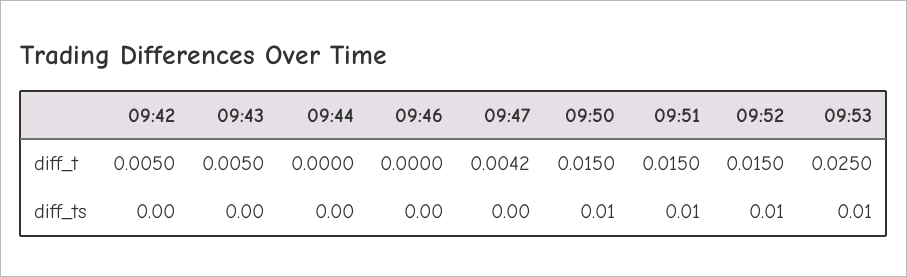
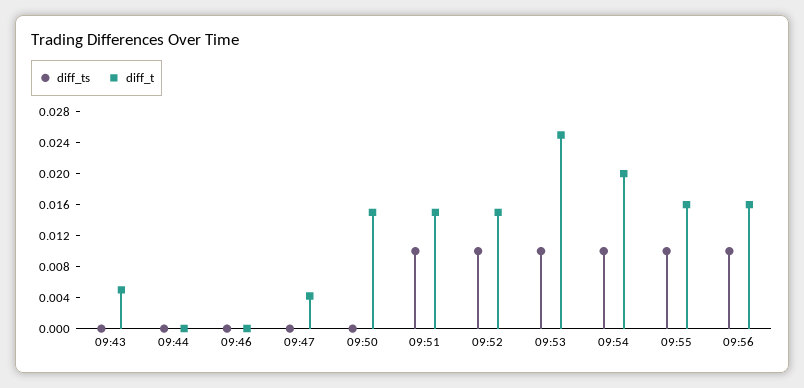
diff_t, 09:42: 0.005 -> none
diff_ts, 09:42: 0 -> none
diff_ts, 09:50: 0.01 -> 0
diff_ts, 09:54: none -> 0.01
diff_t, 09:54: none -> 0.02
diff_ts, 09:55: none -> 0.01
diff_t, 09:55: none -> 0.016
diff_ts, 09:56: none -> 0.01
diff_t, 09:56: none -> 0.016

